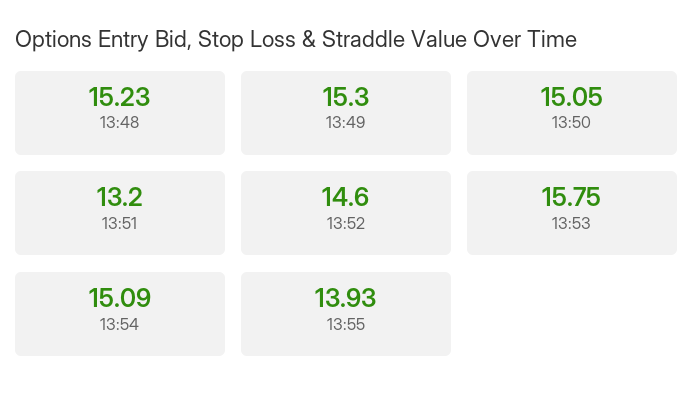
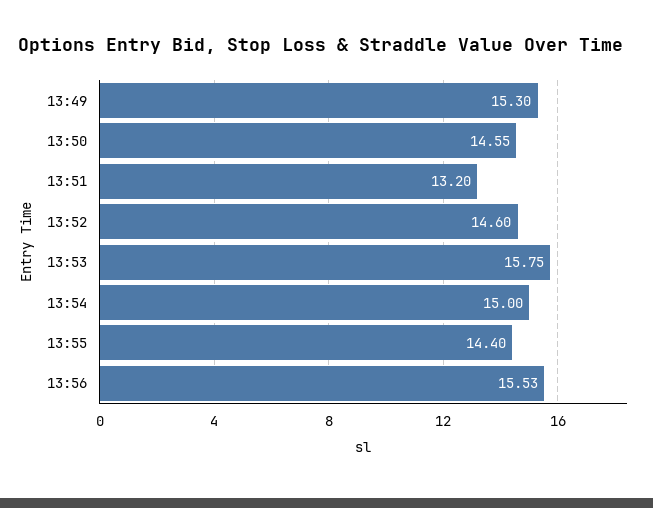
13:48: 15.23 -> none
13:50: 15.05 -> 14.55
13:54: 15.09 -> 15
13:55: 13.93 -> 14.4
13:56: none -> 15.53

